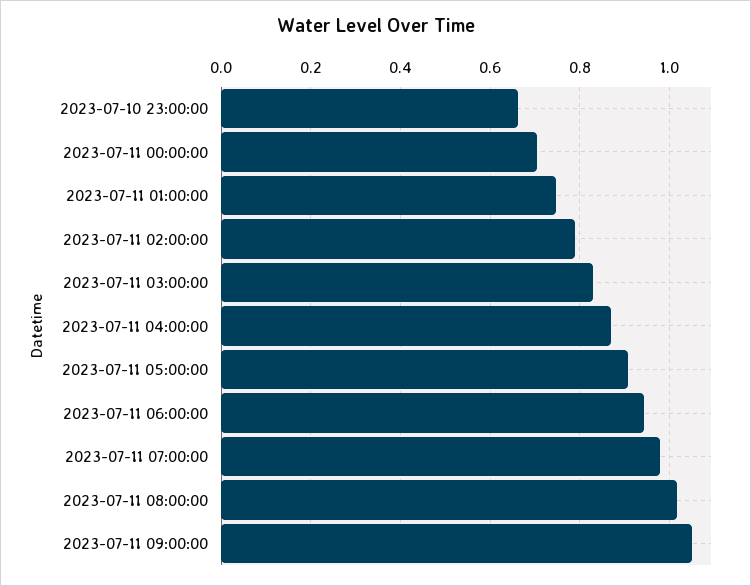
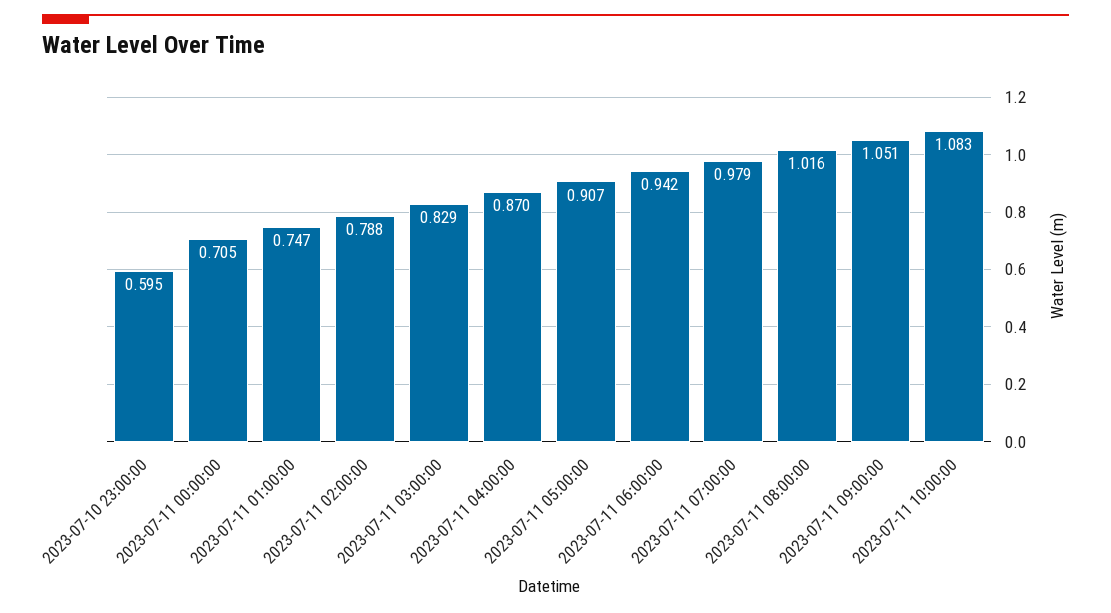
2023-07-10 23:00:00: 0.66 -> 0.595
2023-07-11 10:00:00: none -> 1.083

